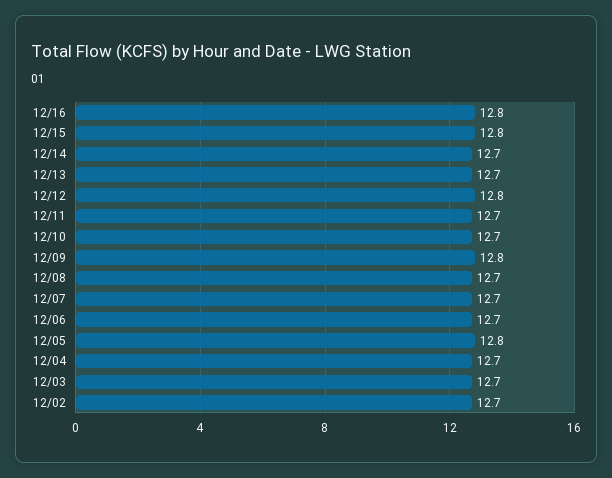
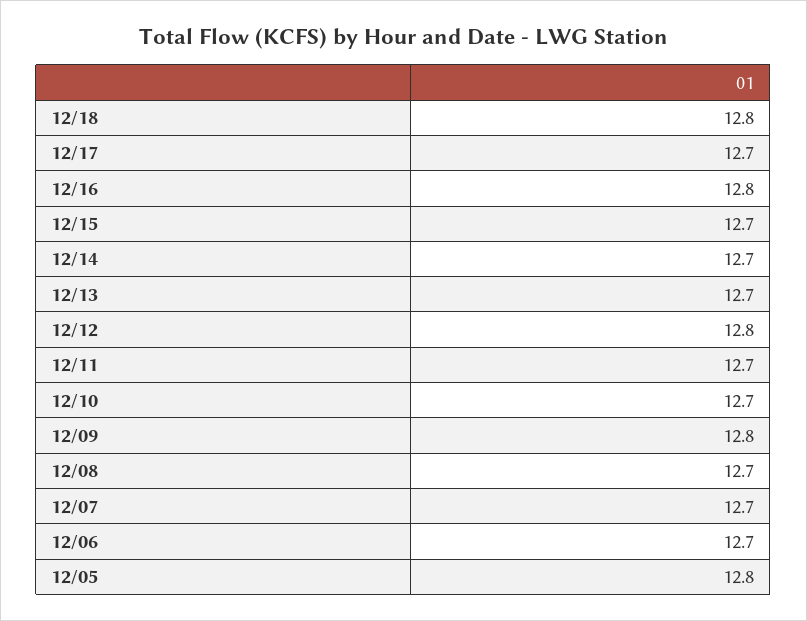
12/15: 12.8 -> 12.7
12/04: 12.7 -> none
12/03: 12.7 -> none
12/02: 12.7 -> none
12/18: none -> 12.8
12/17: none -> 12.7

